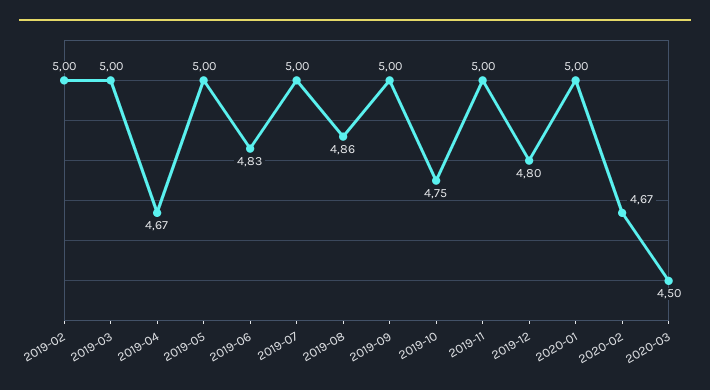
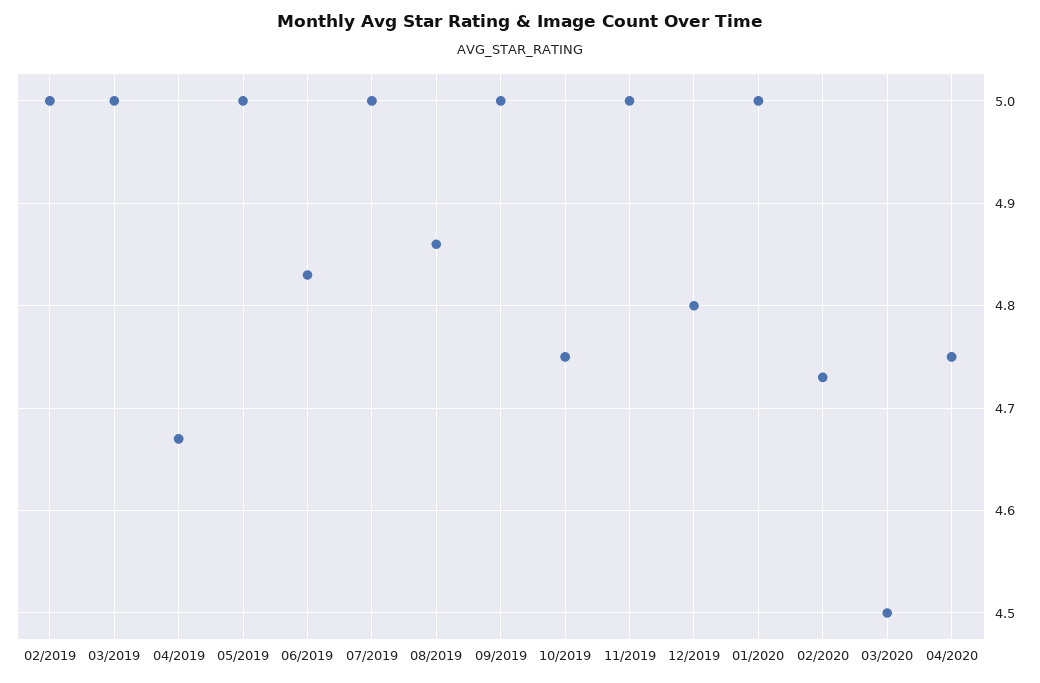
2020-02: 4.67 -> 4.73
04/2020: none -> 4.75

